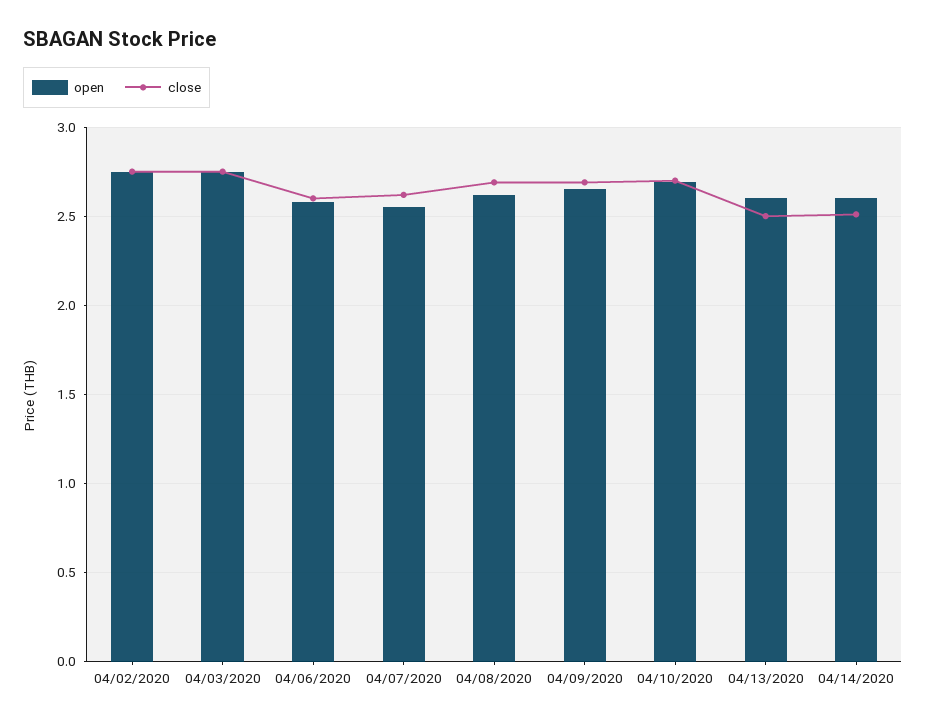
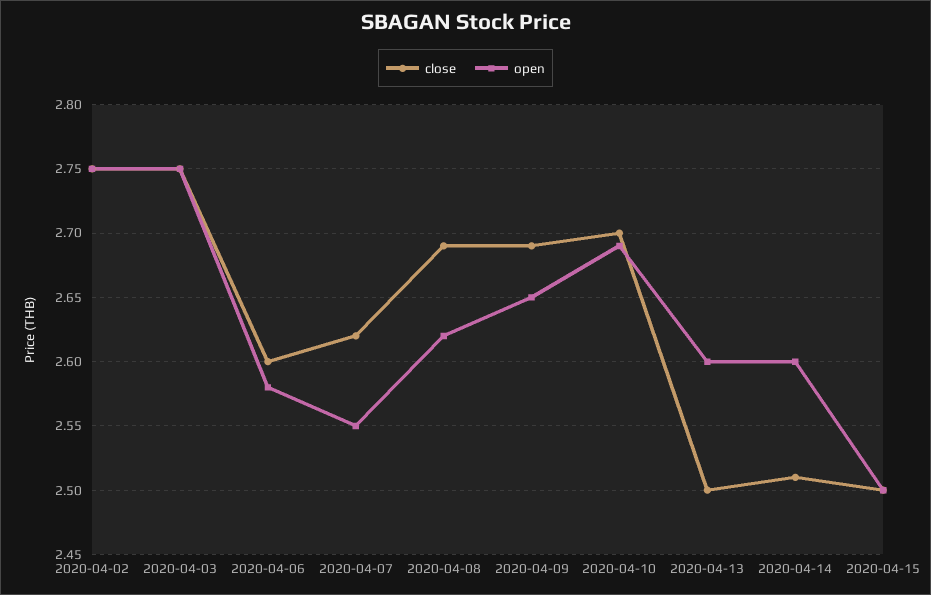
close, 2020-04-15: none -> 2.5
open, 2020-04-15: none -> 2.5

